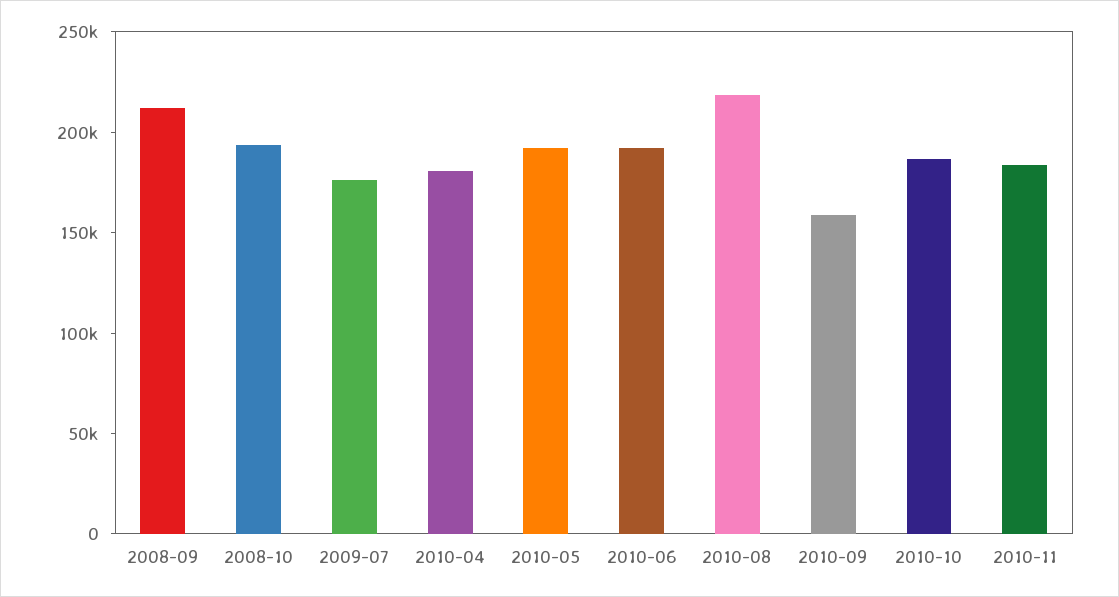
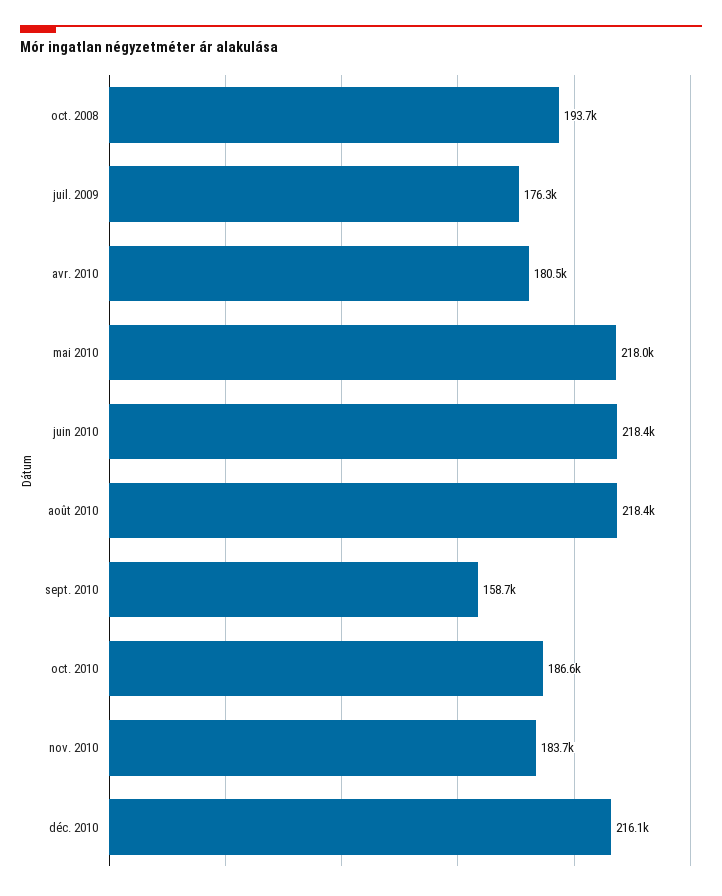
2008-09: 210000 -> none
2010-05: 190000 -> 218000
2010-06: 190000 -> 218400
déc. 2010: none -> 216100

